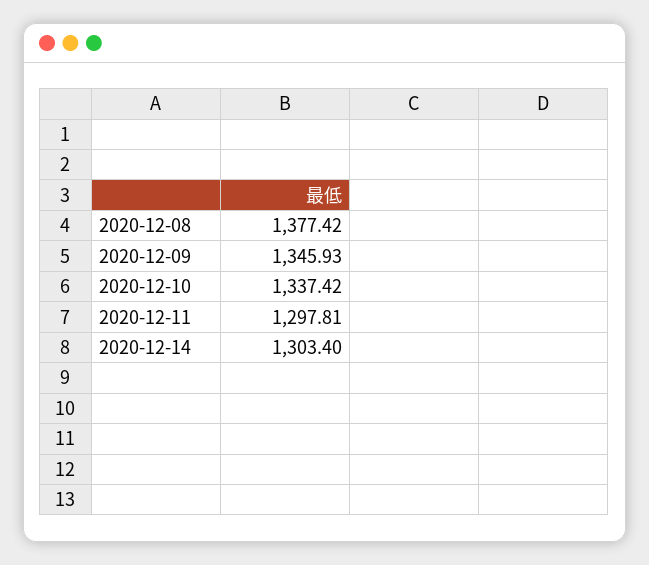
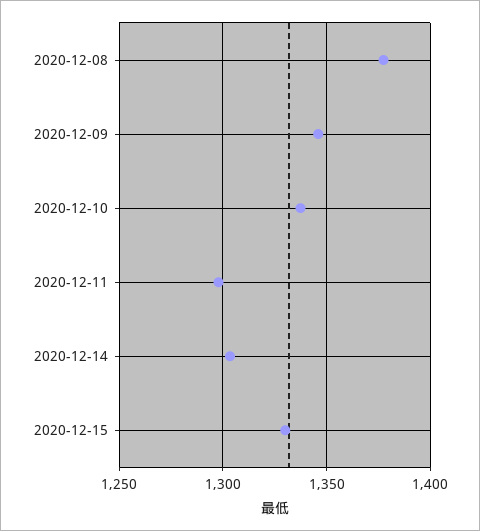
2020-12-15: none -> 1330

